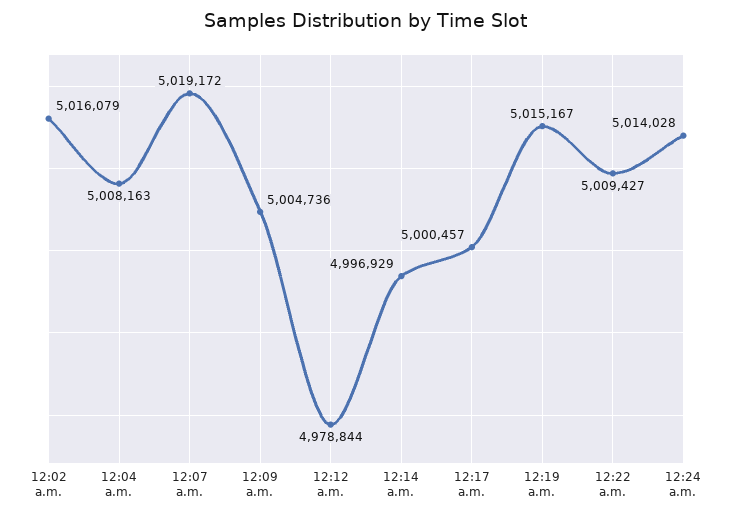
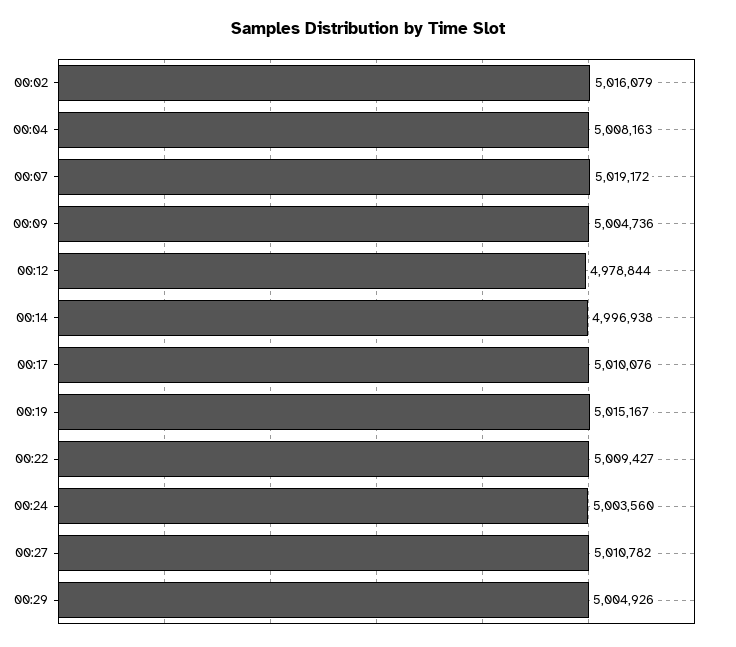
12:14 a.m.: 4996929 -> 4996938
12:17 a.m.: 5000457 -> 5010076
12:24 a.m.: 5014028 -> 5003560
00:27: none -> 5010782
00:29: none -> 5004926

